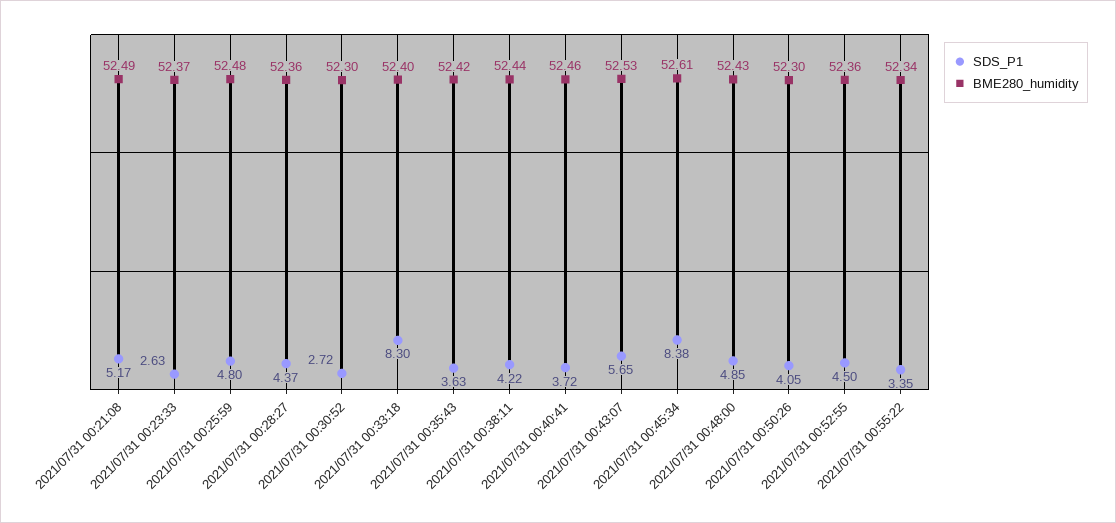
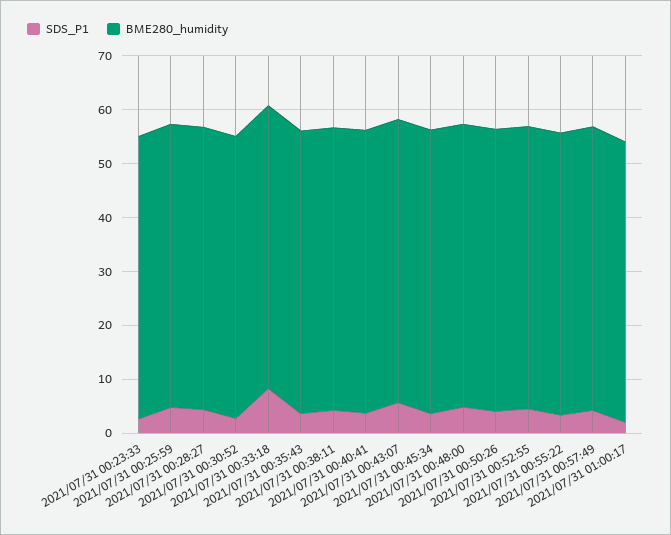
SDS_P1, 2021/07/31 00:21:08: 5.17 -> none
BME280_humidity, 2021/07/31 00:21:08: 52.49 -> none
SDS_P1, 2021/07/31 00:45:34: 8.38 -> 4
SDS_P1, 2021/07/31 00:57:49: none -> 4
BME280_humidity, 2021/07/31 00:57:49: none -> 52
SDS_P1, 2021/07/31 01:00:17: none -> 2
BME280_humidity, 2021/07/31 01:00:17: none -> 52

